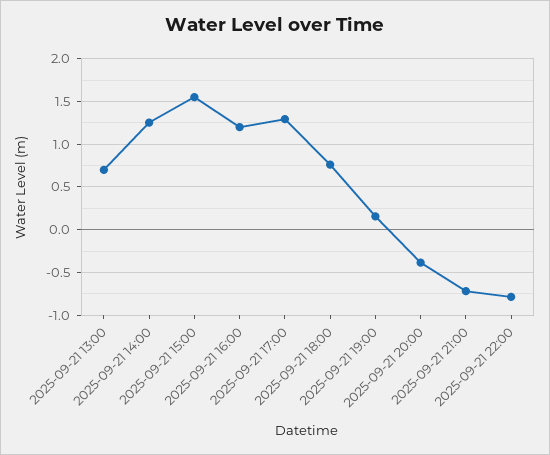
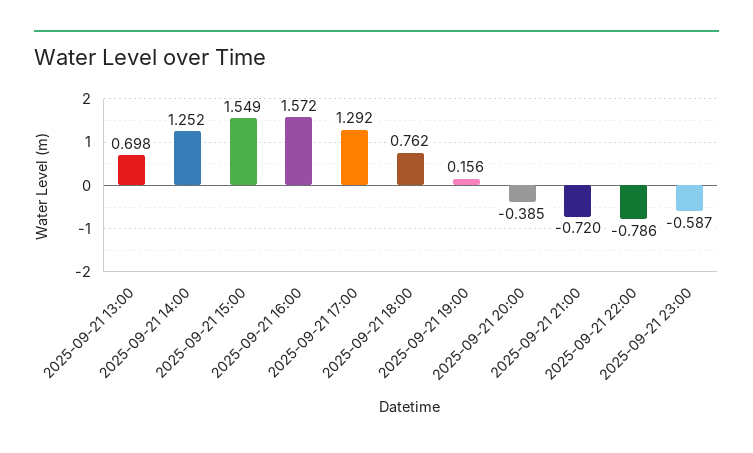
2025-09-21 16:00: 1.2 -> 1.572
2025-09-21 23:00: none -> -0.587

